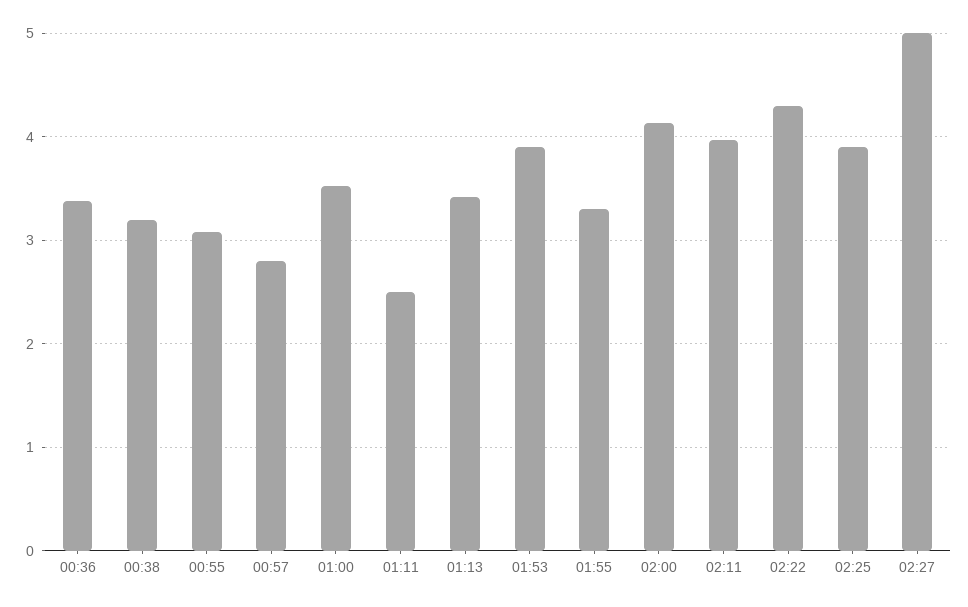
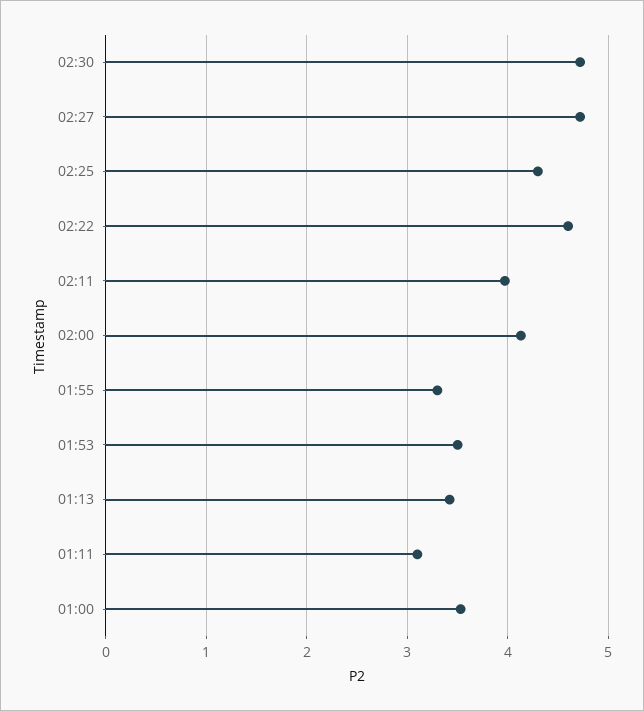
00:36: 3.4 -> none
00:38: 3.2 -> none
00:55: 3.1 -> none
00:57: 2.8 -> none
01:11: 2.5 -> 3.1
01:53: 3.9 -> 3.5
02:22: 4.3 -> 4.6
02:25: 3.9 -> 4.3
02:27: 5 -> 4.7
02:30: none -> 4.7

